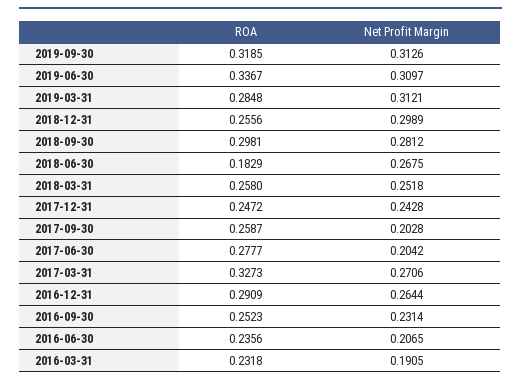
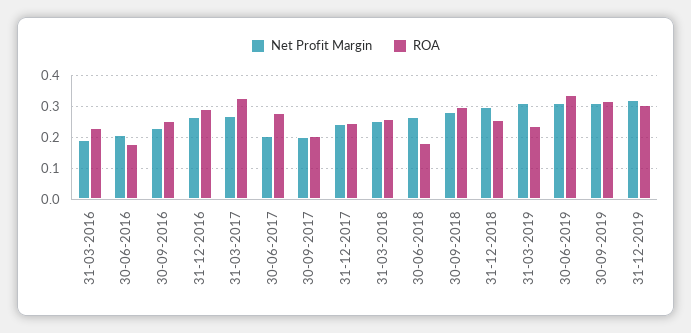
ROA, 2019-03-31: 0.2848 -> 0.24
ROA, 2017-09-30: 0.2587 -> 0.2
ROA, 2016-06-30: 0.2356 -> 0.18
Net Profit Margin, 31-12-2019: none -> 0.32
ROA, 31-12-2019: none -> 0.3

